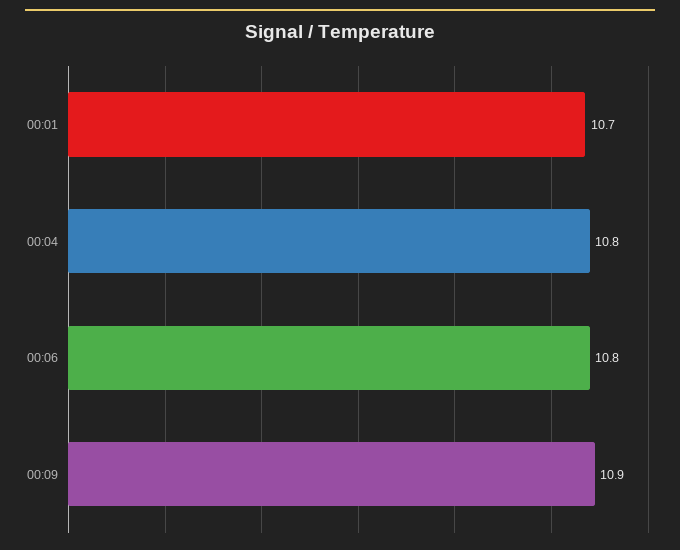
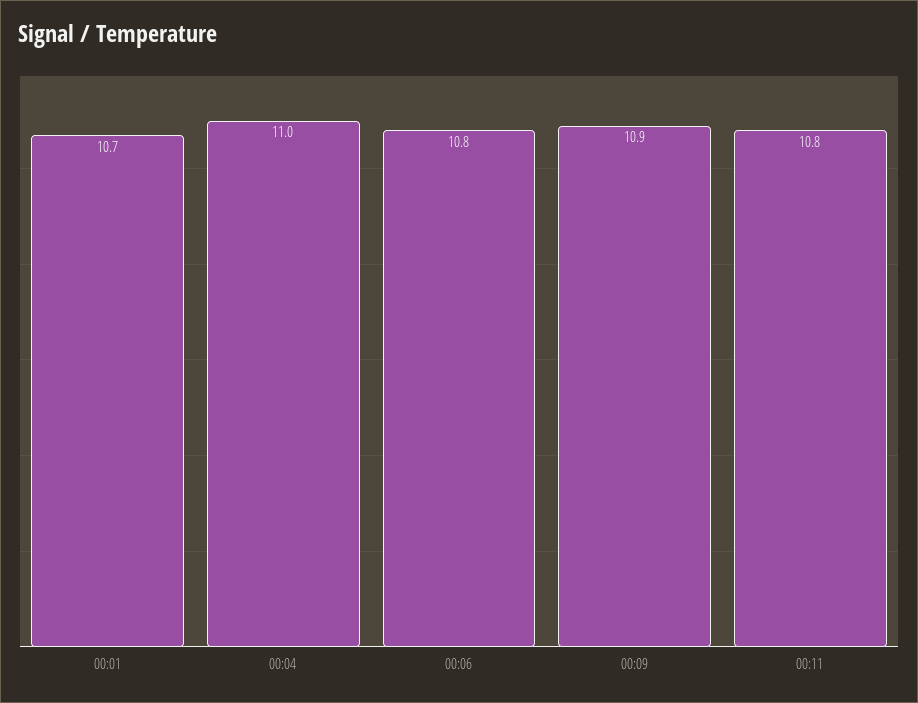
00:04: 10.8 -> 11
00:11: none -> 10.8

